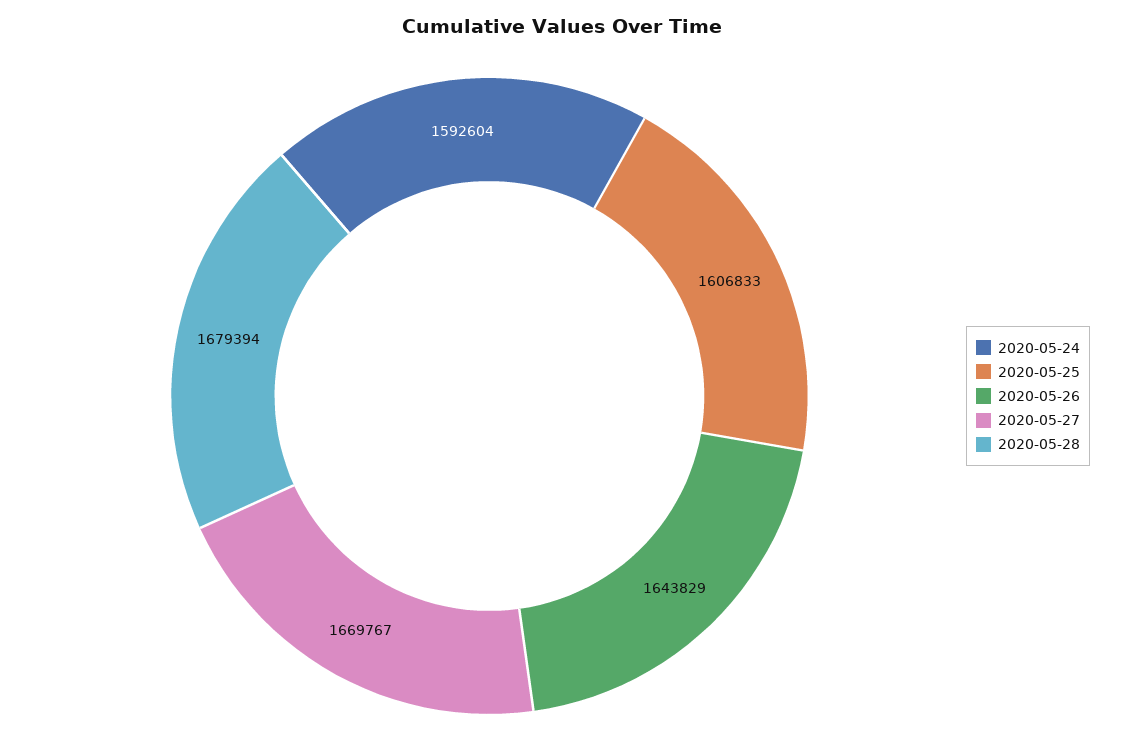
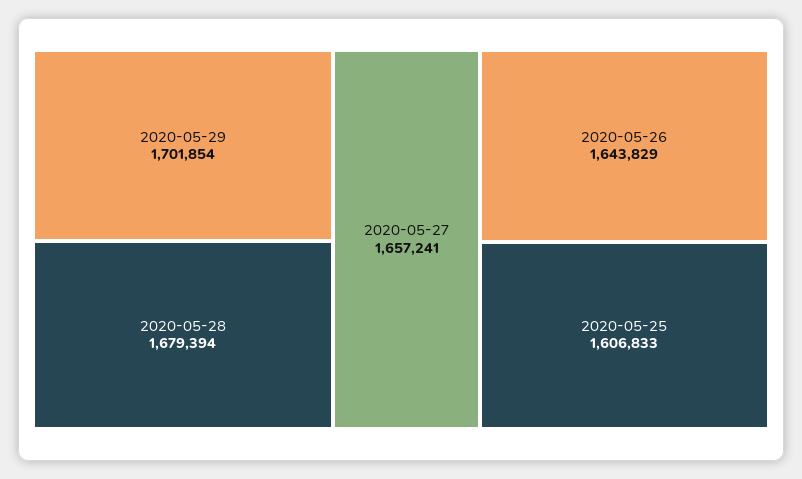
2020-05-24: 1592604 -> none
2020-05-27: 1669767 -> 1657241
2020-05-29: none -> 1701854

